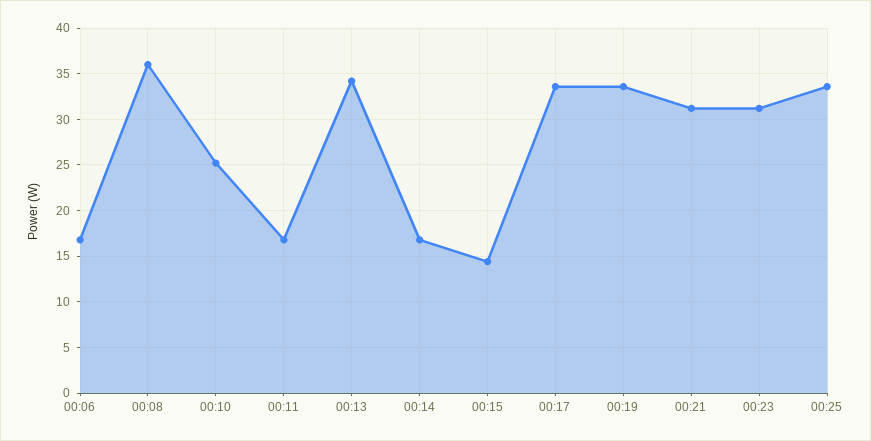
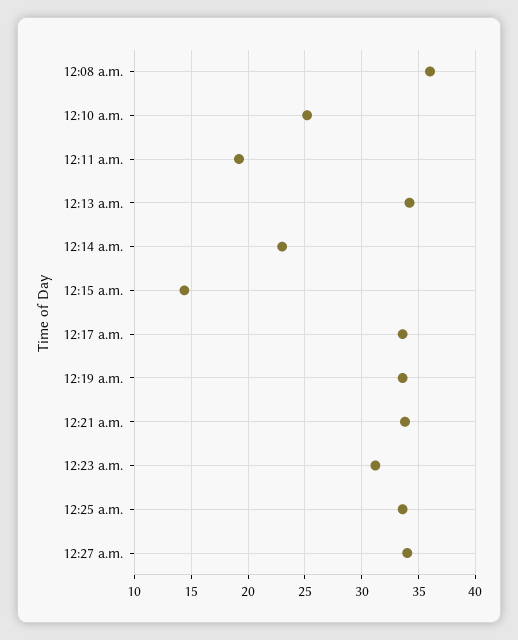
00:06: 17 -> none
00:11: 17 -> 19
00:14: 17 -> 23
00:21: 31 -> 34
12:27 a.m.: none -> 34

